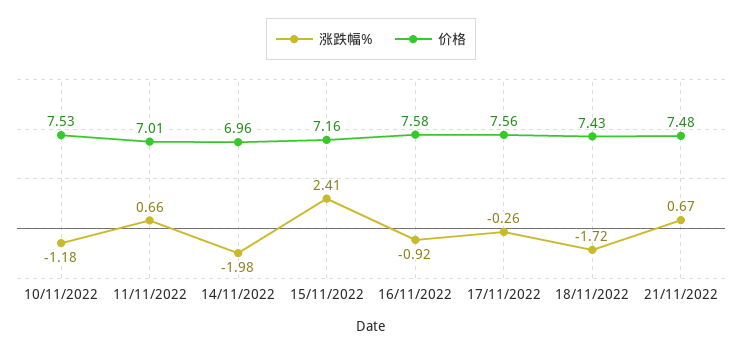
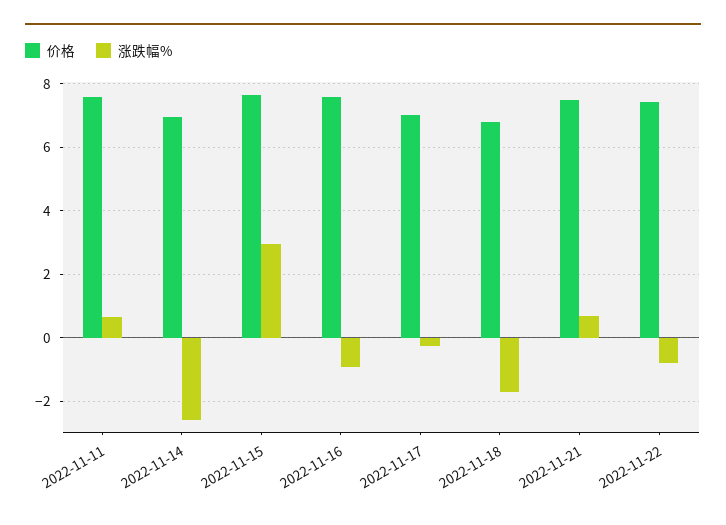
涨跌幅%, 10/11/2022: -1.18 -> none
价格, 10/11/2022: 7.53 -> none
价格, 11/11/2022: 7.01 -> 7.6
涨跌幅%, 14/11/2022: -1.98 -> -2.6
涨跌幅%, 15/11/2022: 2.41 -> 3
价格, 15/11/2022: 7.16 -> 7.6
价格, 17/11/2022: 7.56 -> 7
价格, 18/11/2022: 7.43 -> 6.8
价格, 2022-11-22: none -> 7.4
涨跌幅%, 2022-11-22: none -> -0.8

